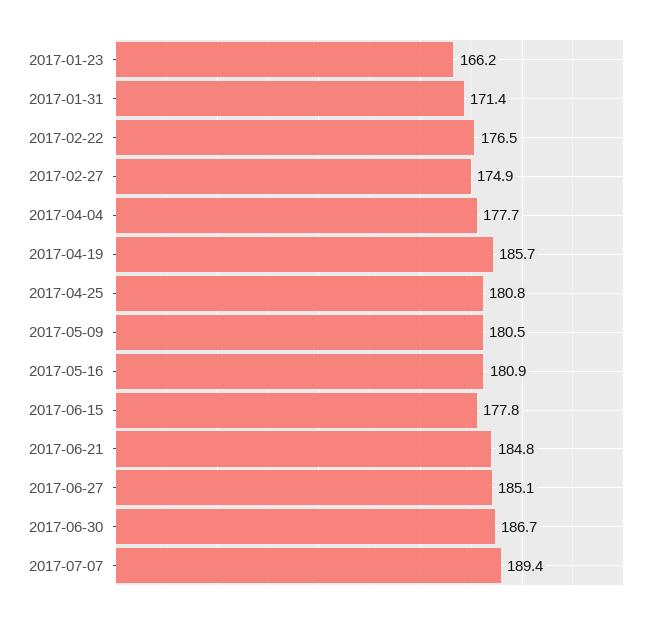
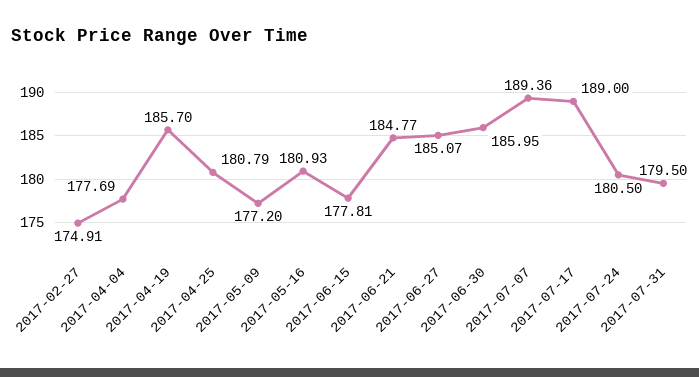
2017-01-23: 166.2 -> none
2017-01-31: 171.4 -> none
2017-02-22: 176.5 -> none
2017-05-09: 180.5 -> 177.2
2017-06-30: 186.7 -> 185.95
2017-07-17: none -> 189
2017-07-24: none -> 180.5
2017-07-31: none -> 179.5

